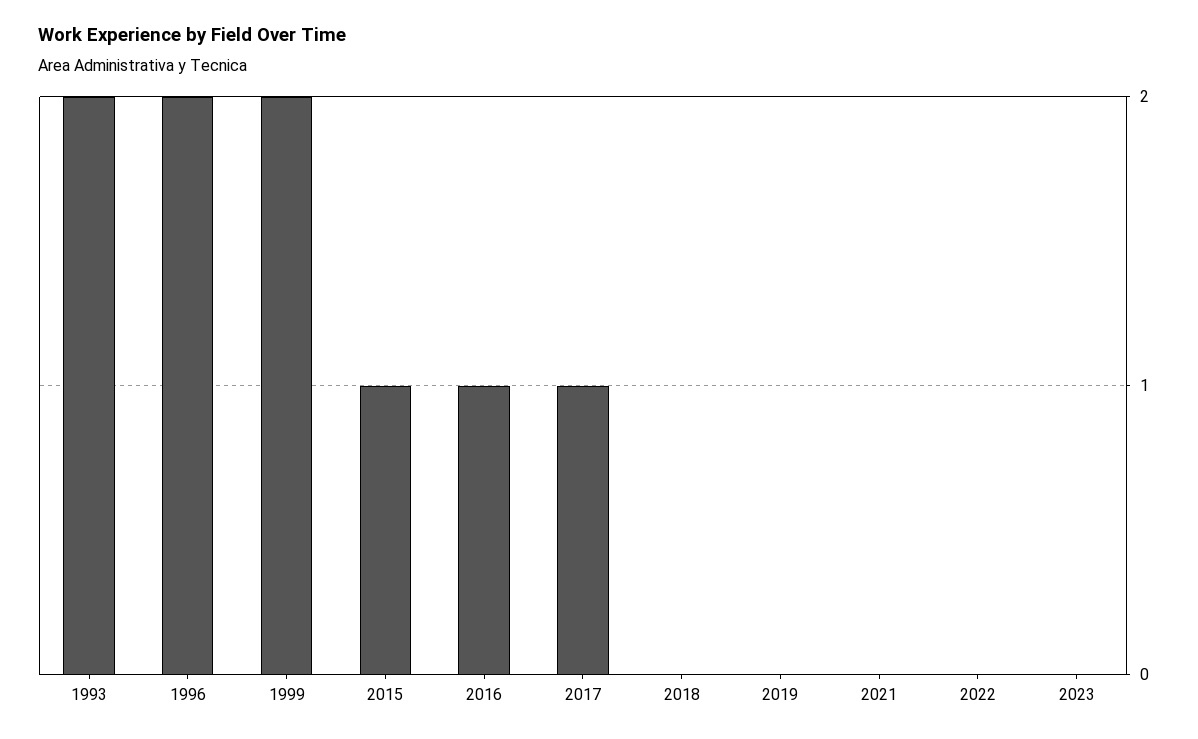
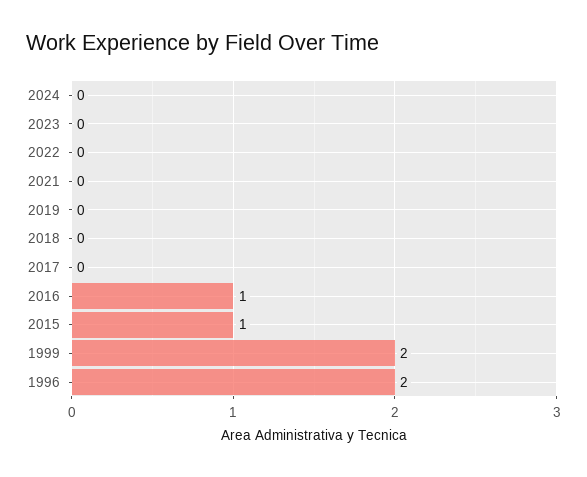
1993: 2 -> none
2017: 1 -> 0
2024: none -> 0

